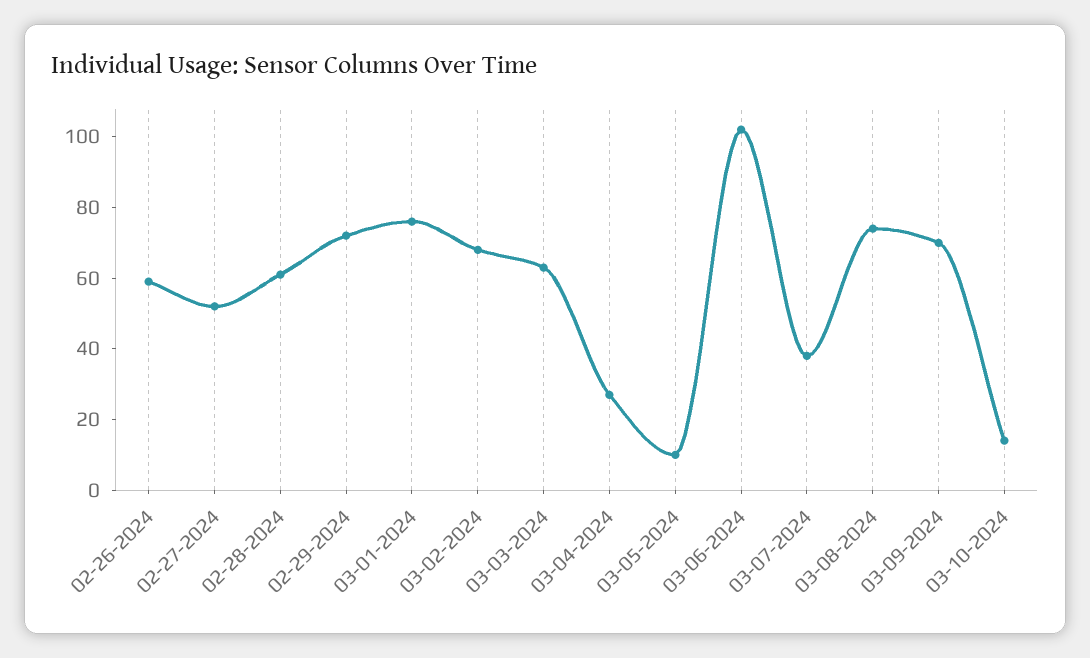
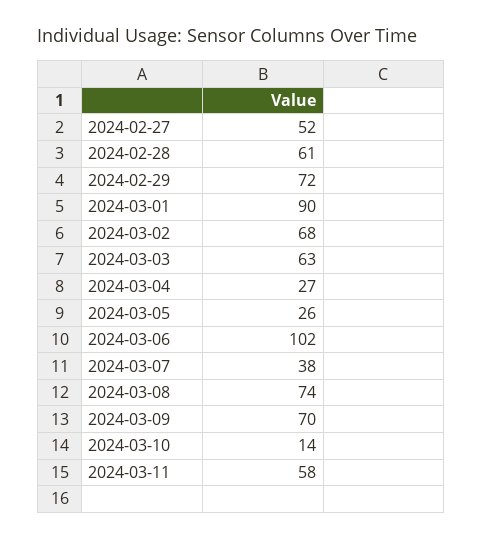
02-26-2024: 60 -> none
03-01-2024: 75 -> 90
03-05-2024: 10 -> 26
2024-03-11: none -> 58

